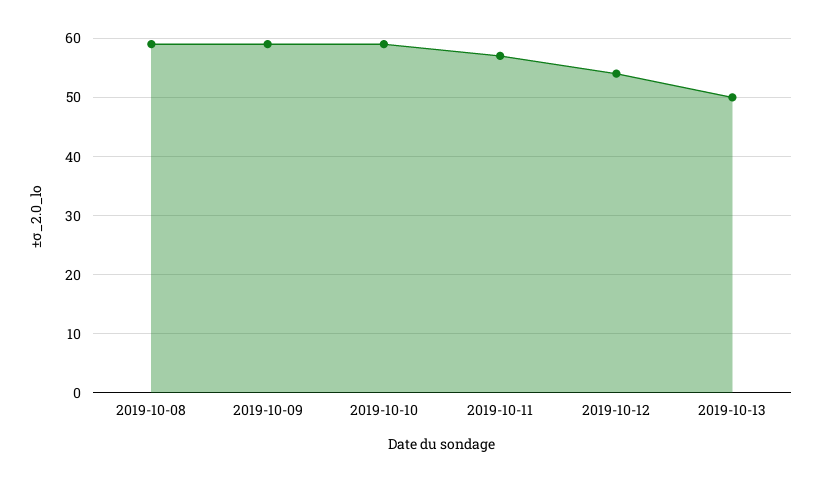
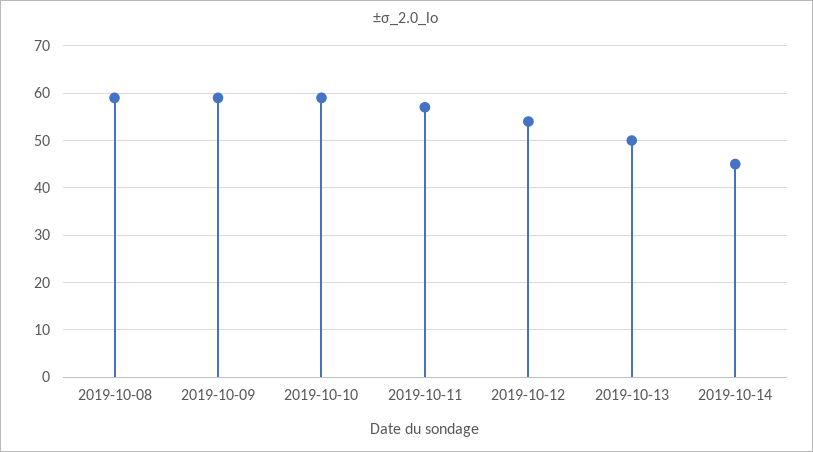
2019-10-14: none -> 45

